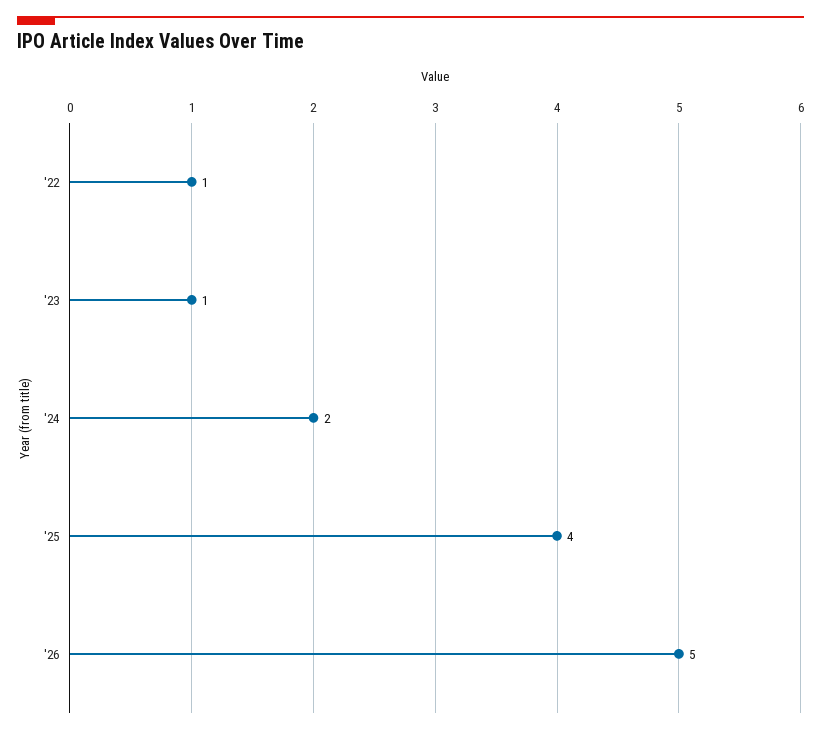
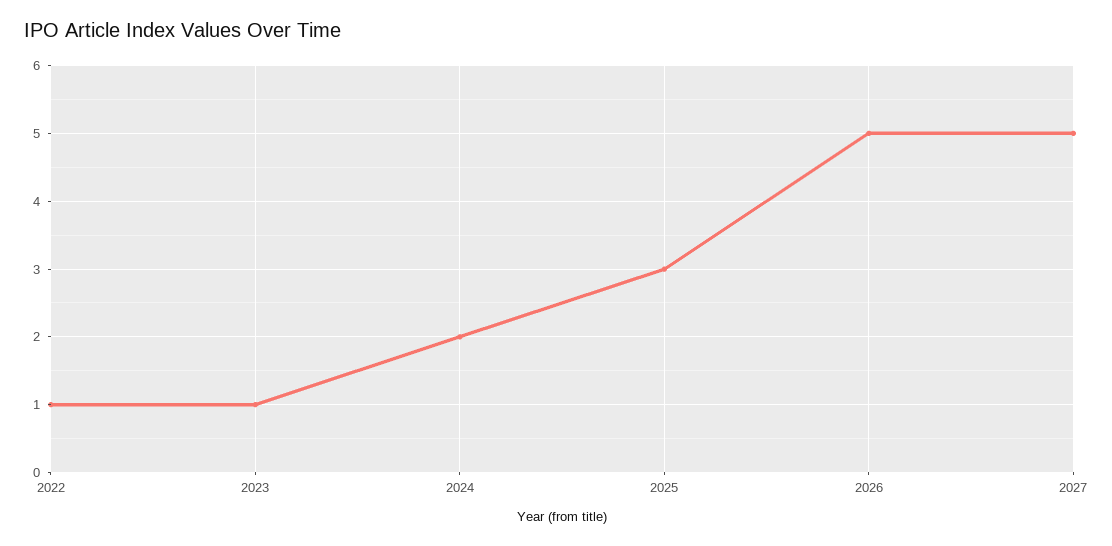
'25: 4 -> 3
2027: none -> 5

